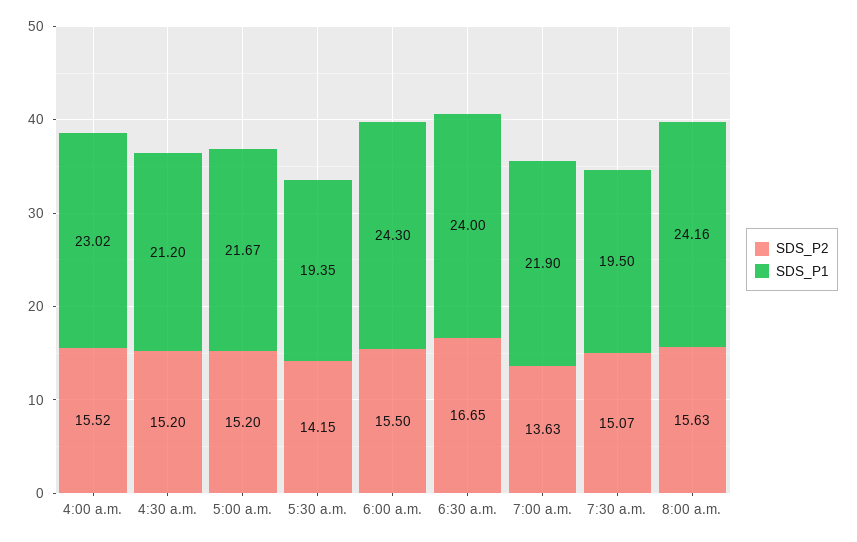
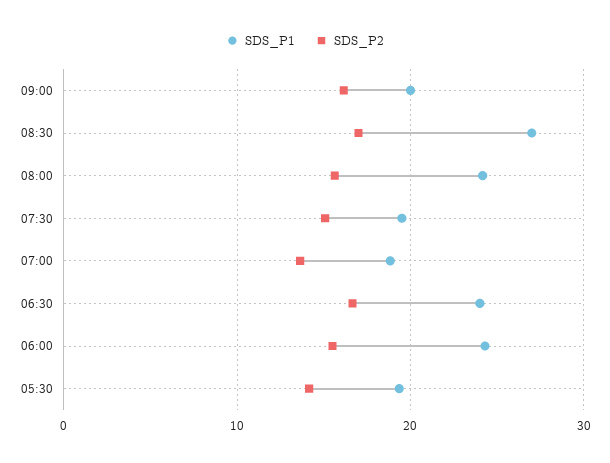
SDS_P2, 4:00 a.m.: 15.52 -> none
SDS_P1, 4:00 a.m.: 23.02 -> none
SDS_P2, 4:30 a.m.: 15.2 -> none
SDS_P1, 4:30 a.m.: 21.2 -> none
SDS_P2, 5:00 a.m.: 15.2 -> none
SDS_P1, 5:00 a.m.: 21.67 -> none
SDS_P1, 7:00 a.m.: 21.9 -> 19
SDS_P1, 09:00: none -> 20
SDS_P2, 09:00: none -> 16
SDS_P1, 08:30: none -> 27
SDS_P2, 08:30: none -> 17

